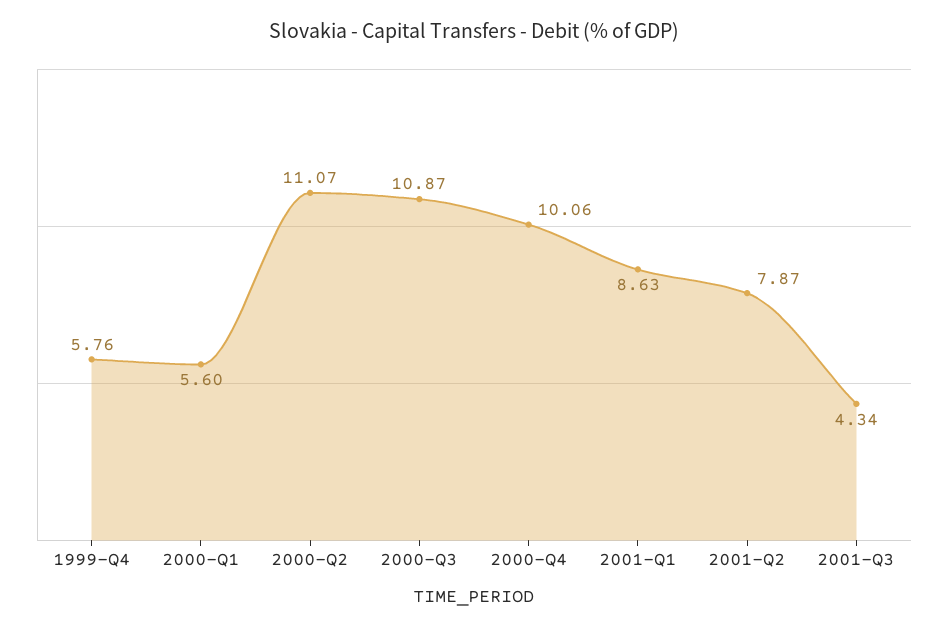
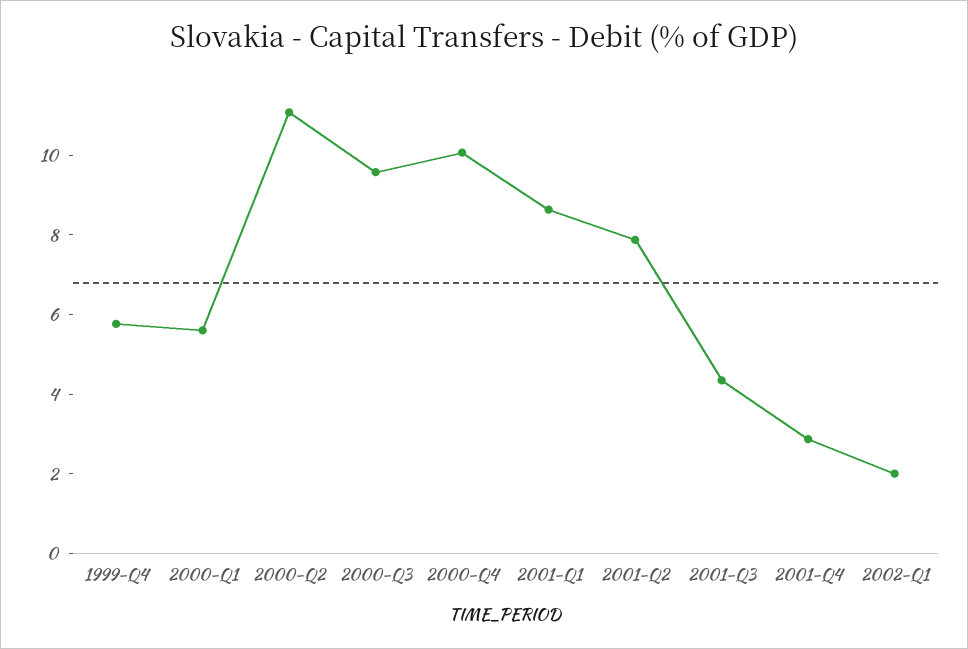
2000-Q3: 10.87 -> 9.5
2001-Q4: none -> 3
2002-Q1: none -> 2

